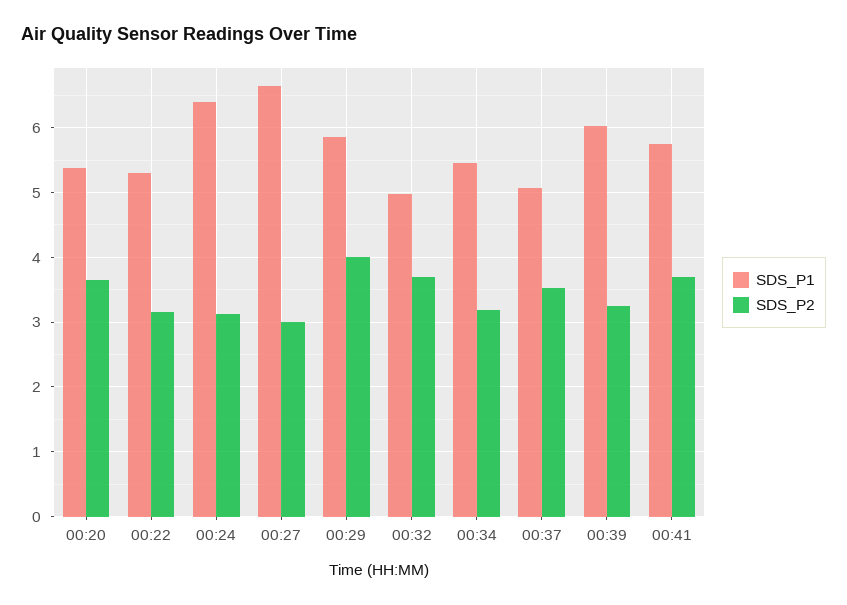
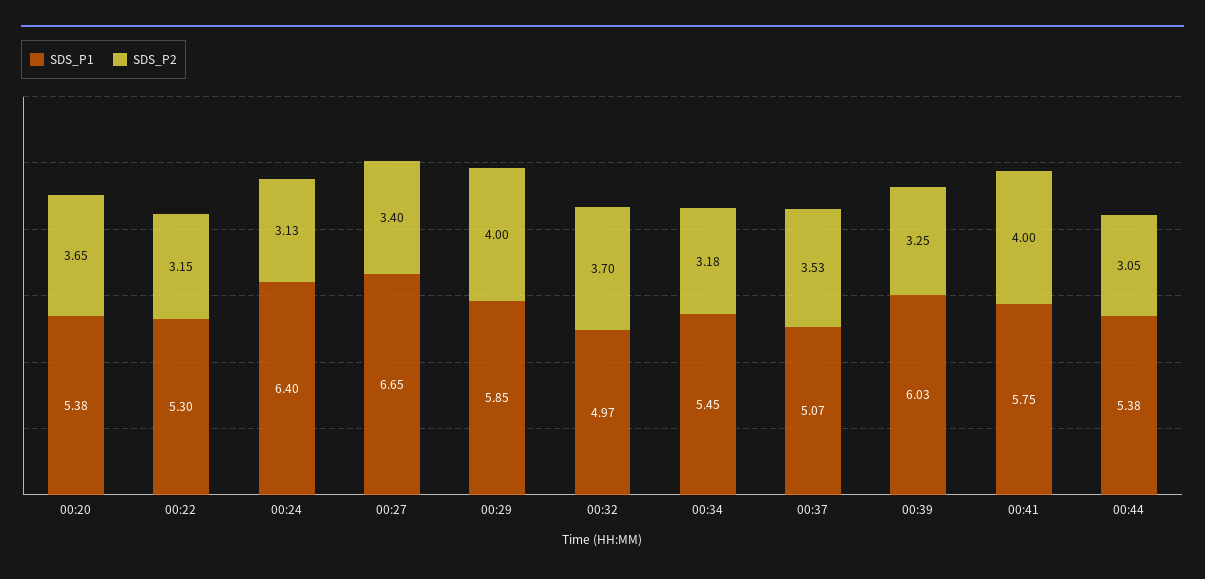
SDS_P2, 00:27: 3 -> 3.4
SDS_P2, 00:41: 3.7 -> 4
SDS_P1, 00:44: none -> 5.38
SDS_P2, 00:44: none -> 3.05

